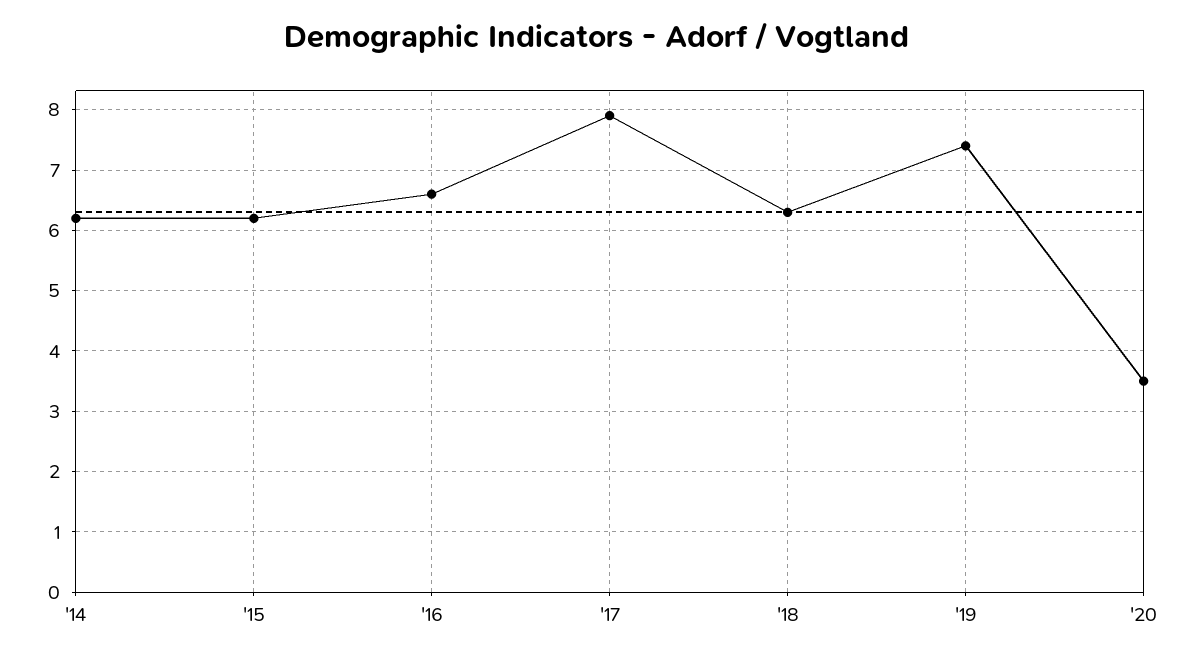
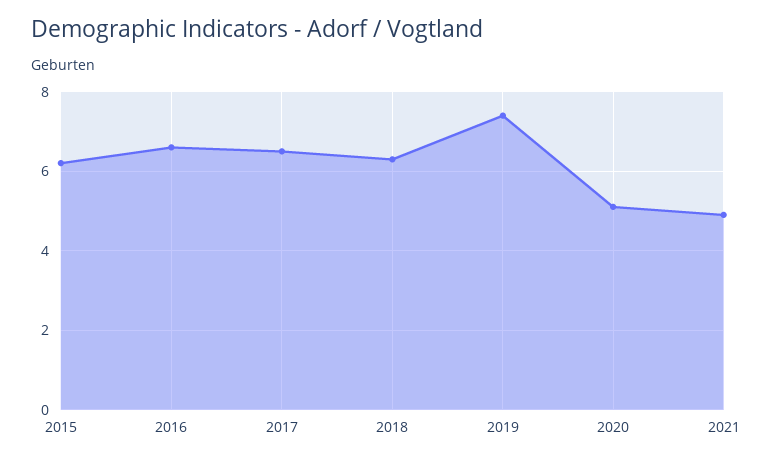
'14: 6.2 -> none
'17: 7.9 -> 6.5
'20: 3.5 -> 5
2021: none -> 5

